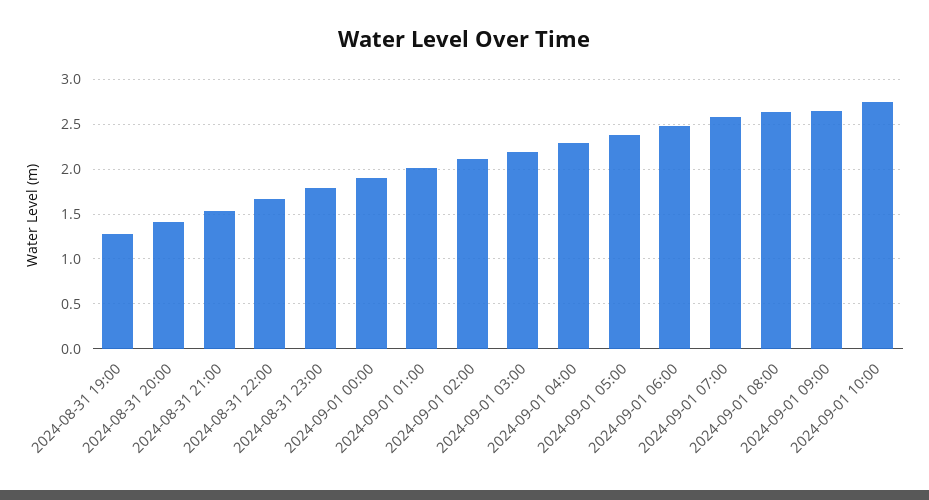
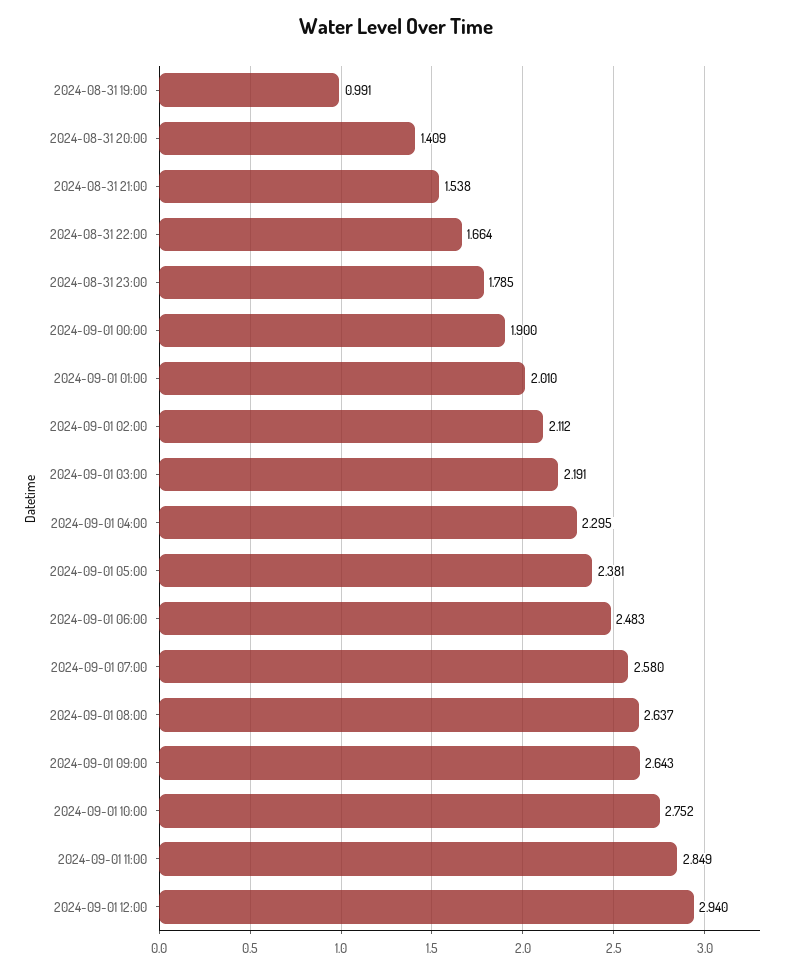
2024-08-31 19:00: 1.3 -> 0.991
2024-09-01 11:00: none -> 2.849
2024-09-01 12:00: none -> 2.94

